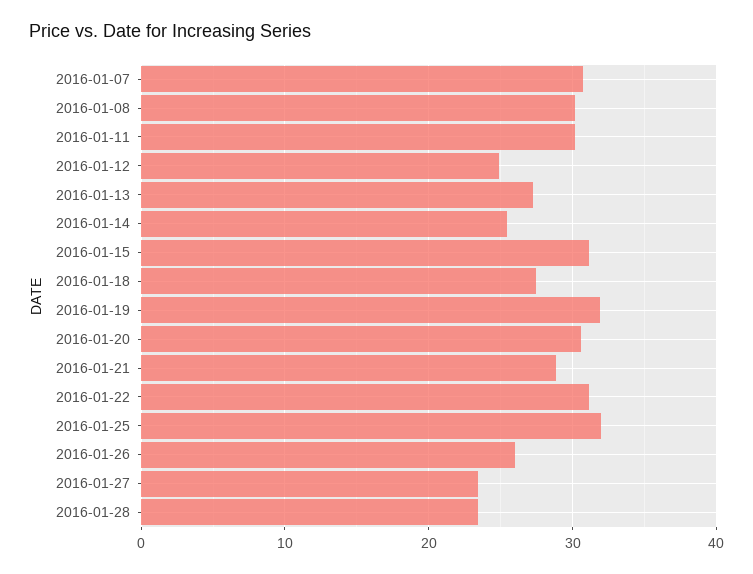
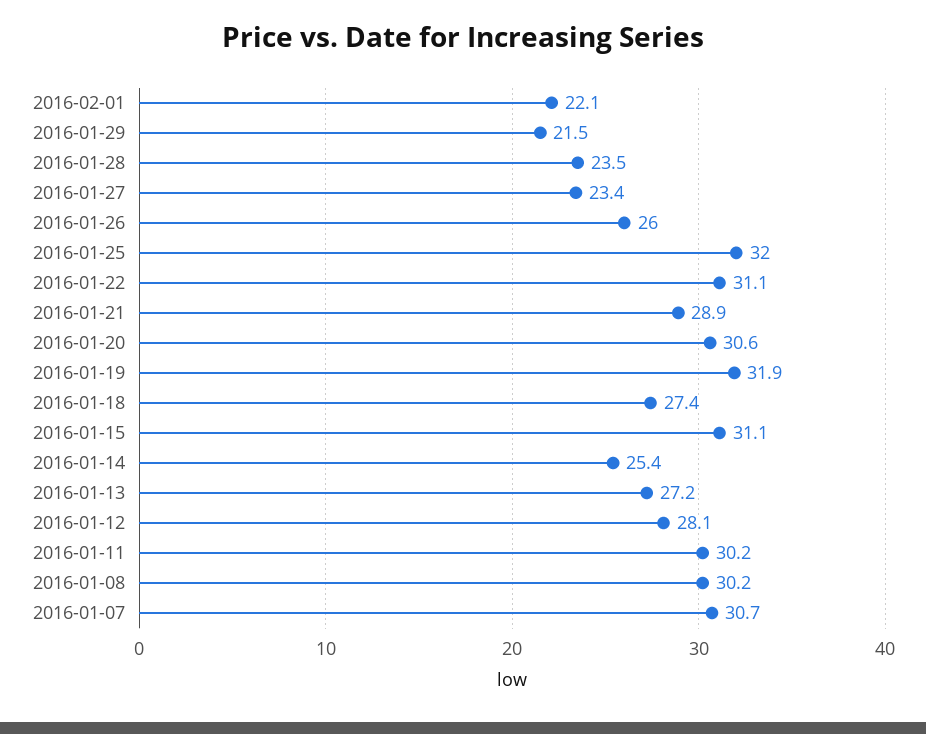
2016-01-12: 25 -> 28.1
2016-02-01: none -> 22.1
2016-01-29: none -> 21.5

